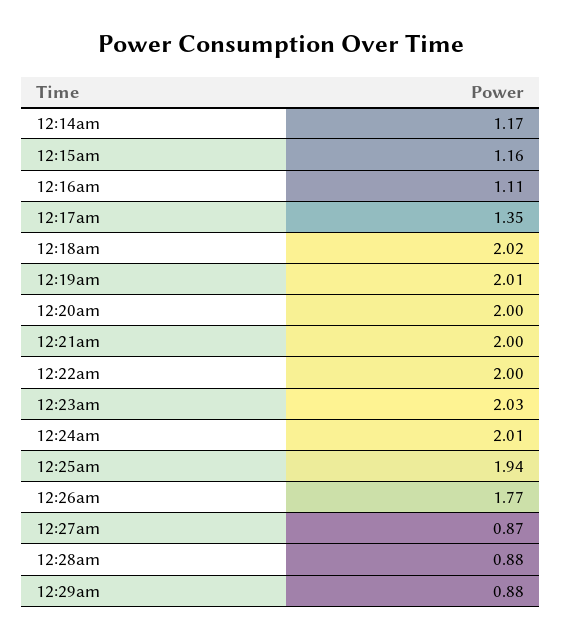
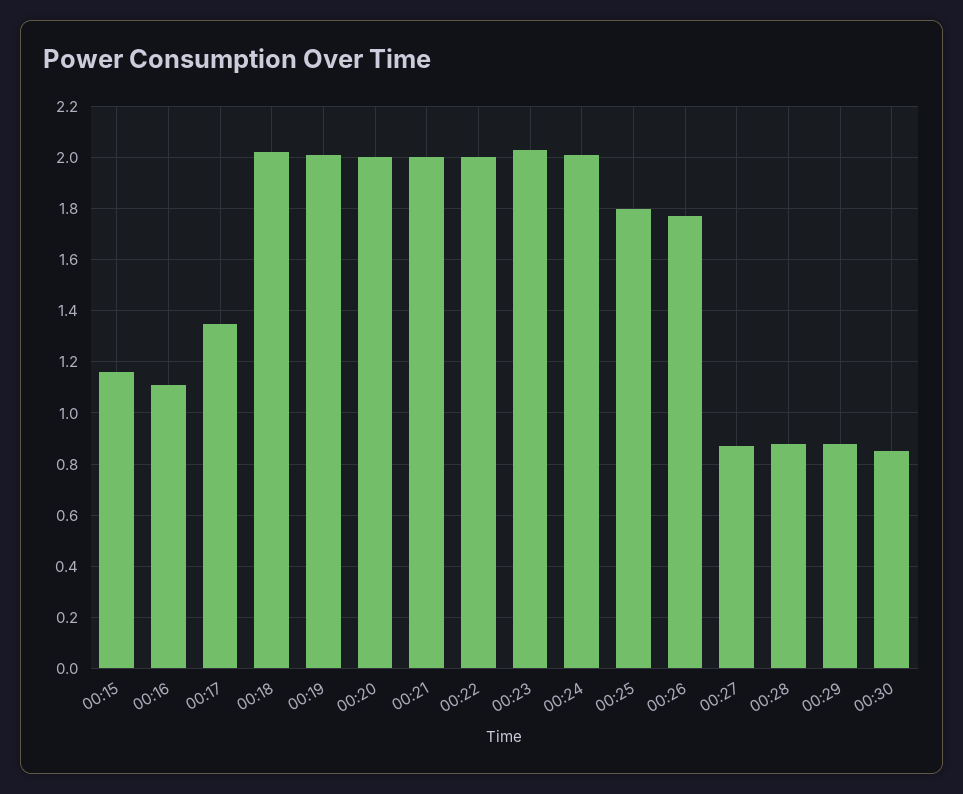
12:14am: 1.17 -> none
12:25am: 1.94 -> 1.8
00:30: none -> 0.85

